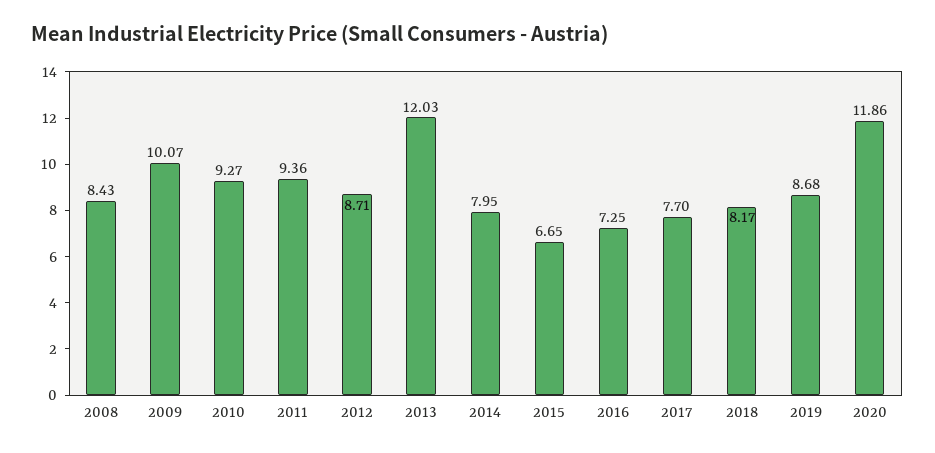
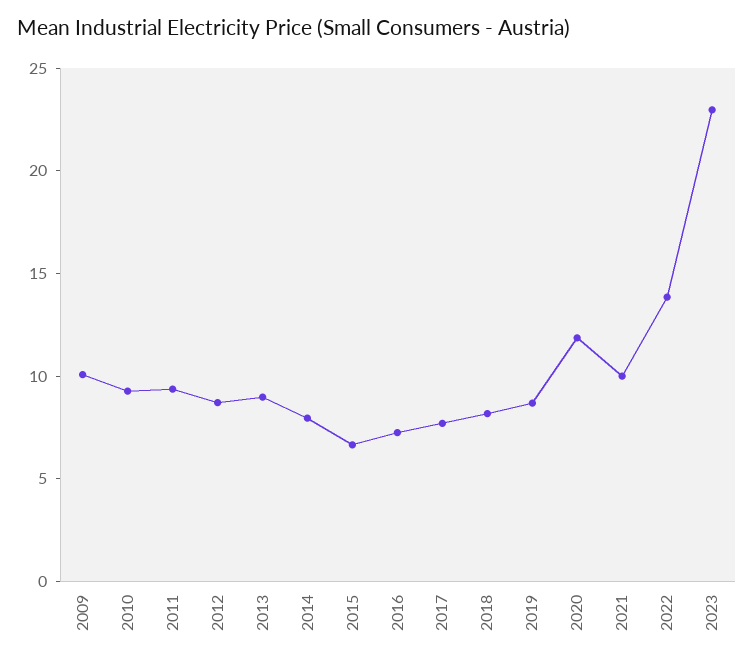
2008: 8.43 -> none
2013: 12.03 -> 9
2021: none -> 10
2022: none -> 14
2023: none -> 23

